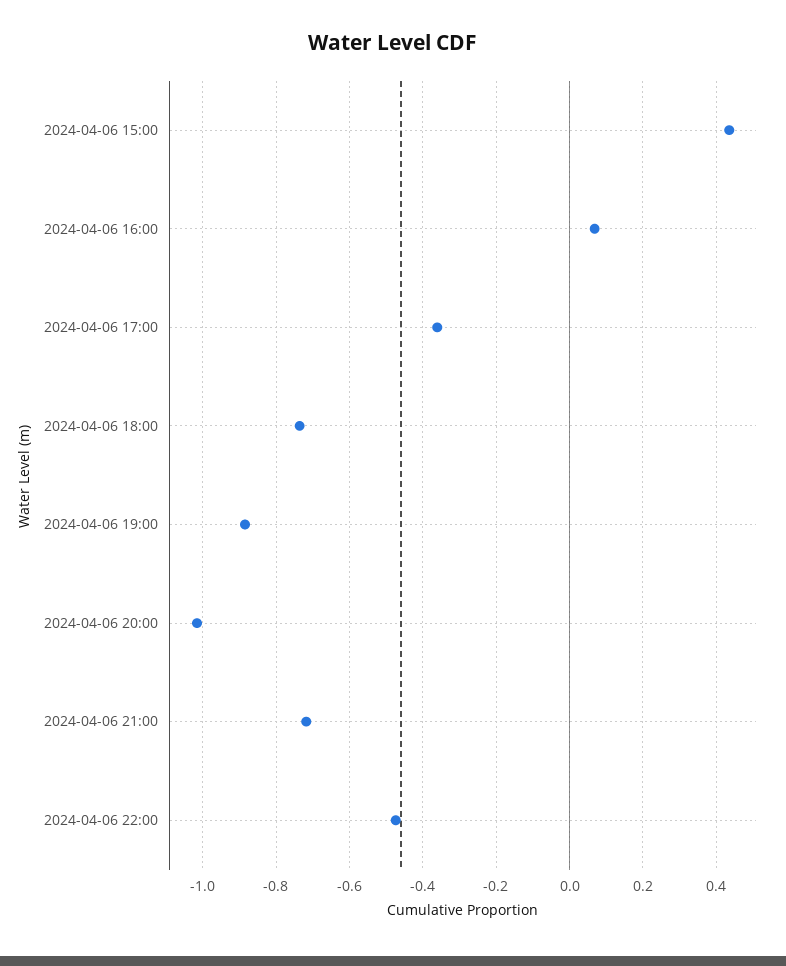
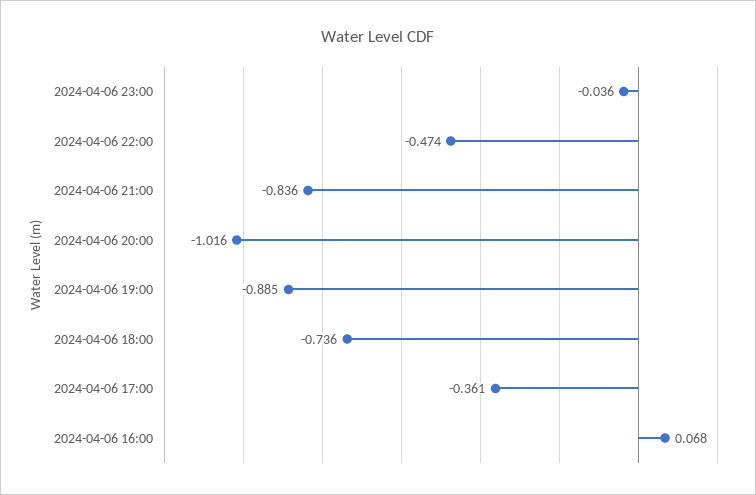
2024-04-06 15:00: 0.44 -> none
2024-04-06 21:00: -0.72 -> -0.836
2024-04-06 23:00: none -> -0.036

